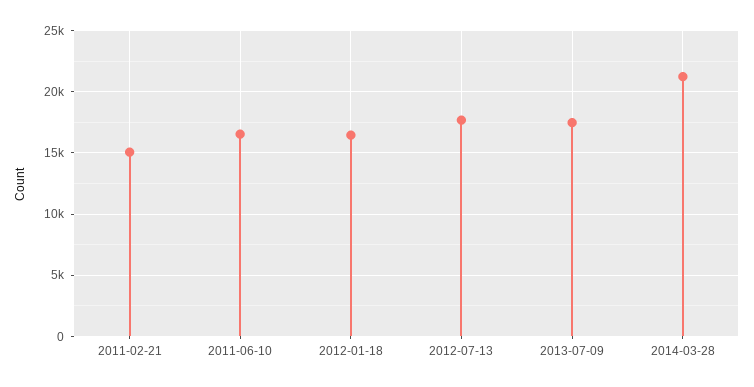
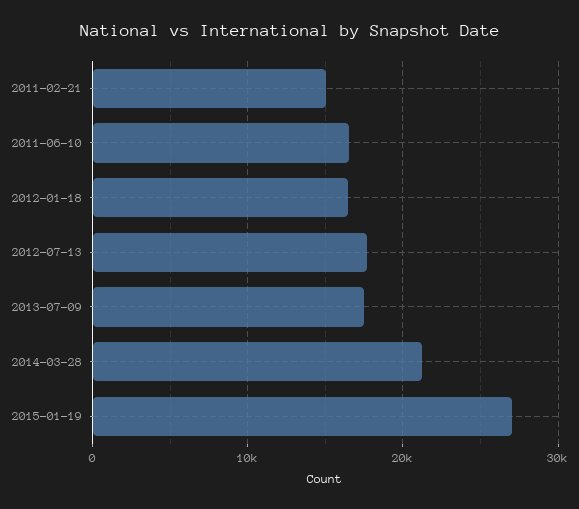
2015-01-19: none -> 27000

